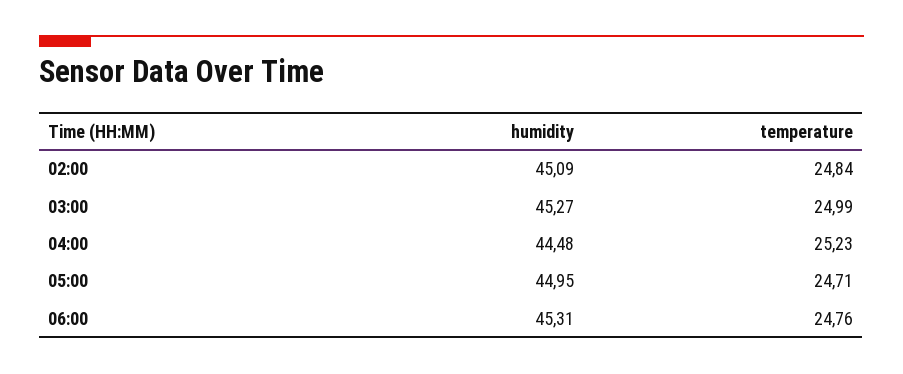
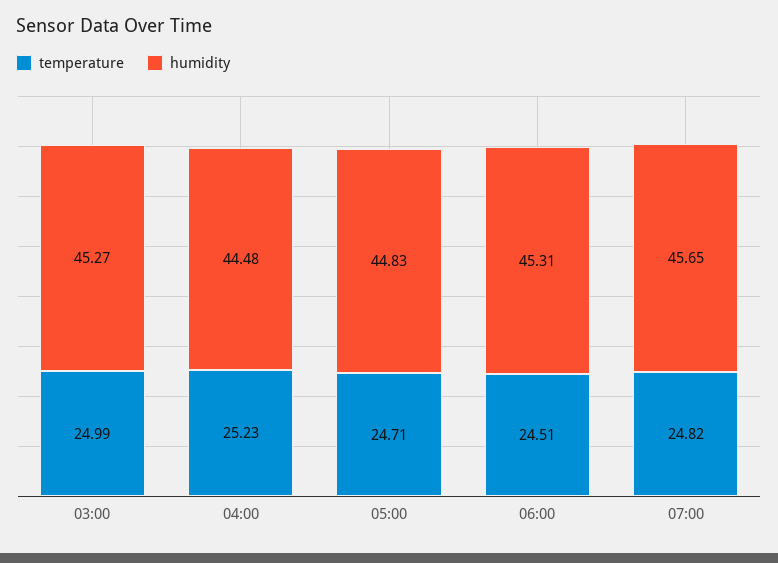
humidity, 02:00: 45.09 -> none
temperature, 02:00: 24.84 -> none
humidity, 05:00: 44.95 -> 44.83
temperature, 06:00: 24.76 -> 24.51
temperature, 07:00: none -> 24.82
humidity, 07:00: none -> 45.65

